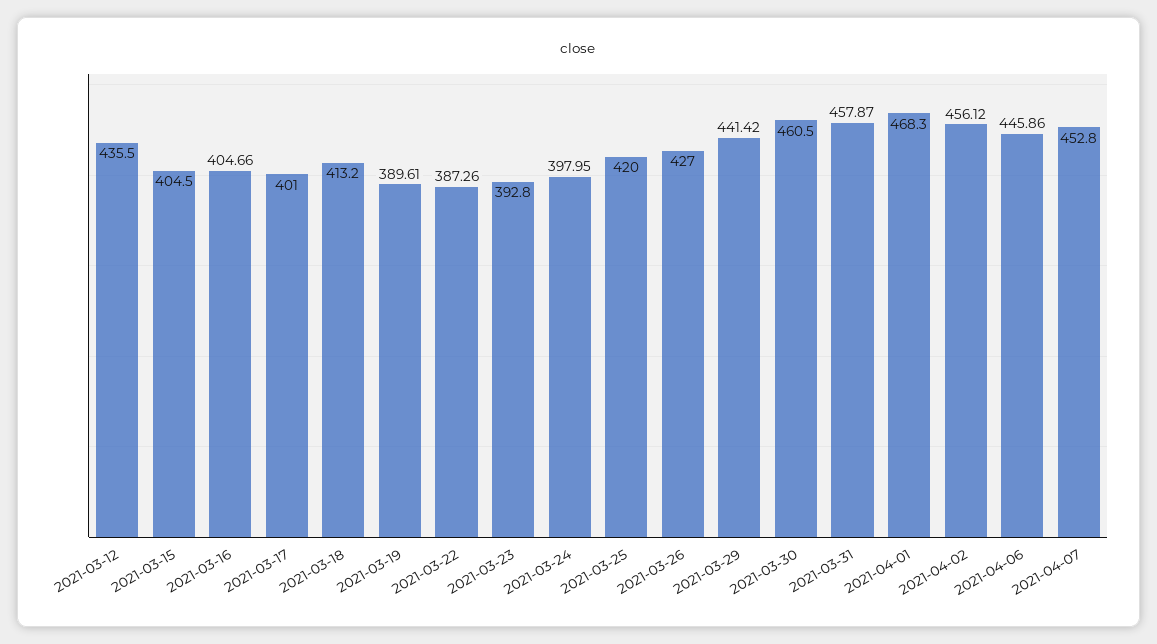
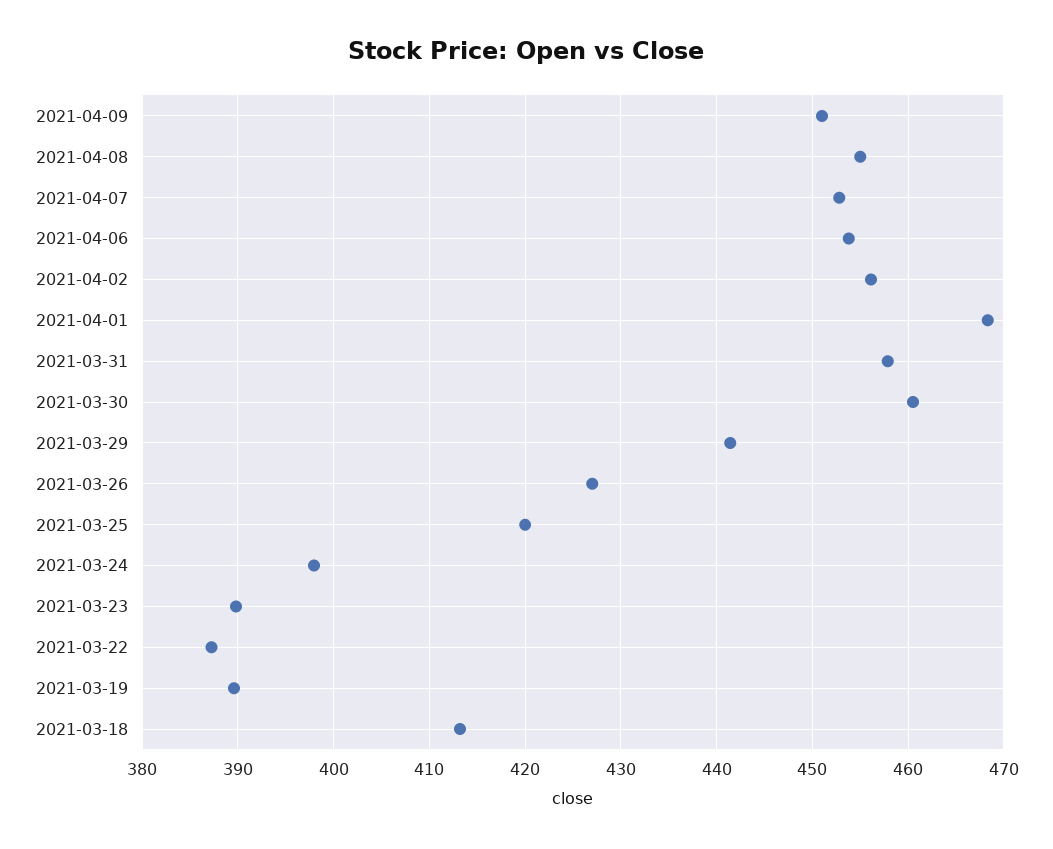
2021-03-12: 435.5 -> none
2021-03-15: 404.5 -> none
2021-03-16: 404.66 -> none
2021-03-17: 401 -> none
2021-03-23: 392.8 -> 390
2021-04-06: 445.86 -> 454
2021-04-09: none -> 451
2021-04-08: none -> 455

